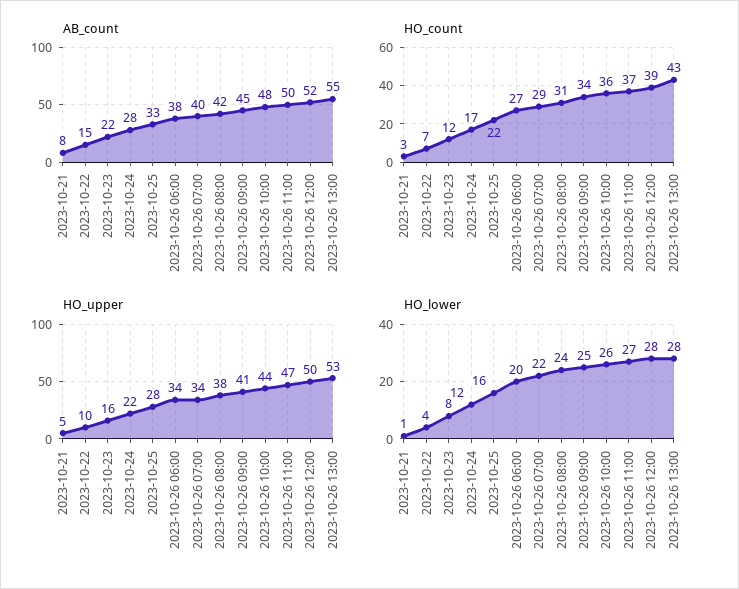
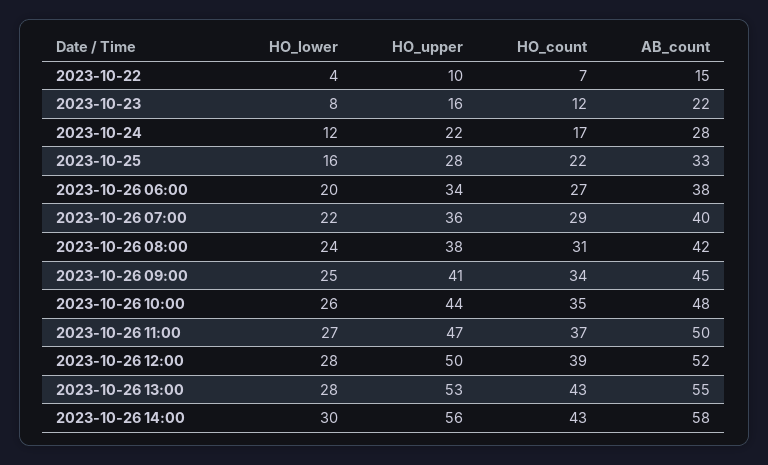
AB_count, 2023-10-21: 8 -> none
HO_count, 2023-10-21: 3 -> none
HO_count, 2023-10-26 10:00: 36 -> 35
HO_upper, 2023-10-21: 5 -> none
HO_upper, 2023-10-26 07:00: 34 -> 36
HO_lower, 2023-10-21: 1 -> none
HO_lower, 2023-10-26 14:00: none -> 30
HO_upper, 2023-10-26 14:00: none -> 56
HO_count, 2023-10-26 14:00: none -> 43
AB_count, 2023-10-26 14:00: none -> 58

